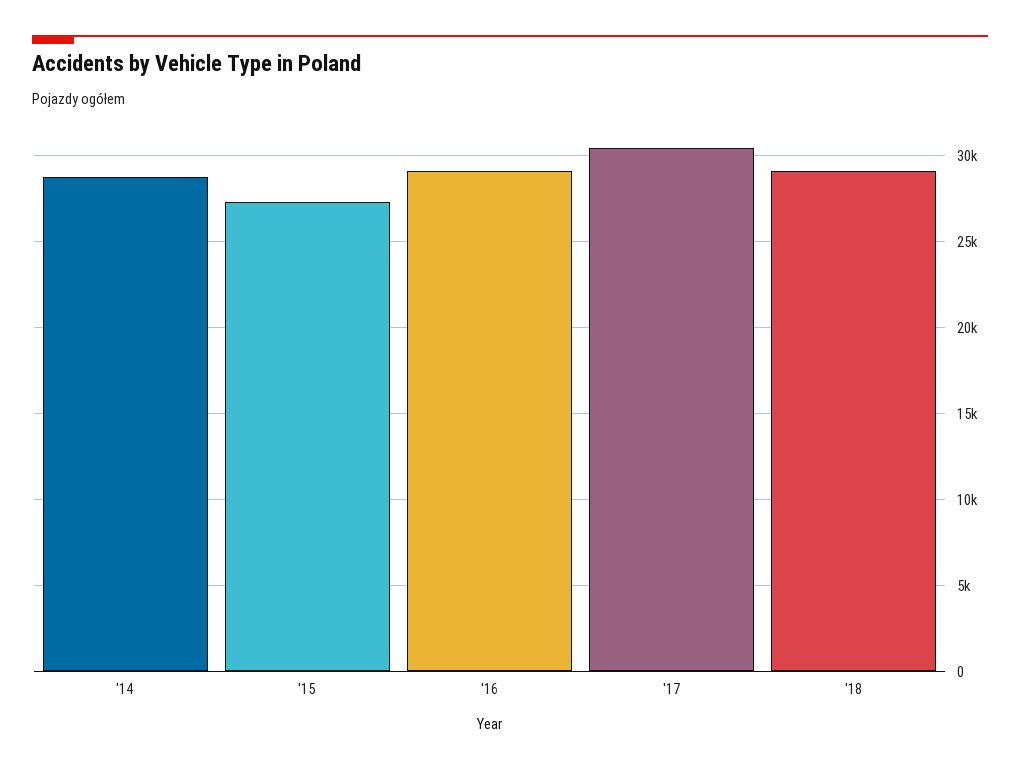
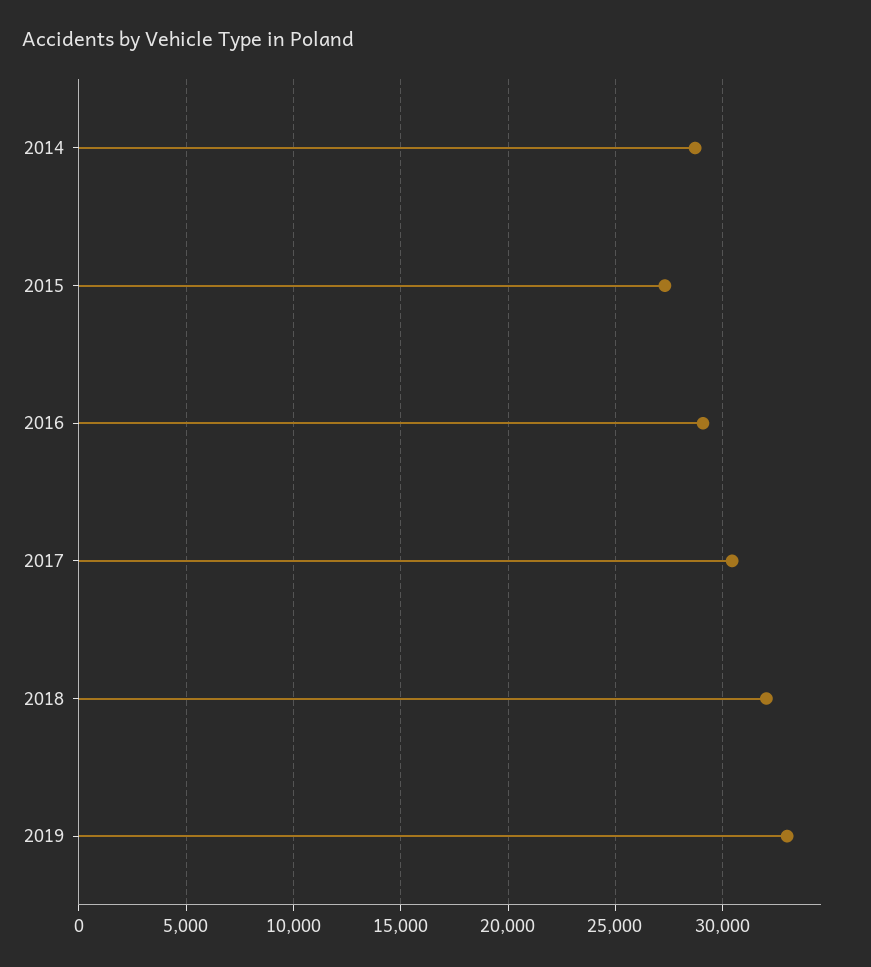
'18: 29000 -> 32000
2019: none -> 33000

